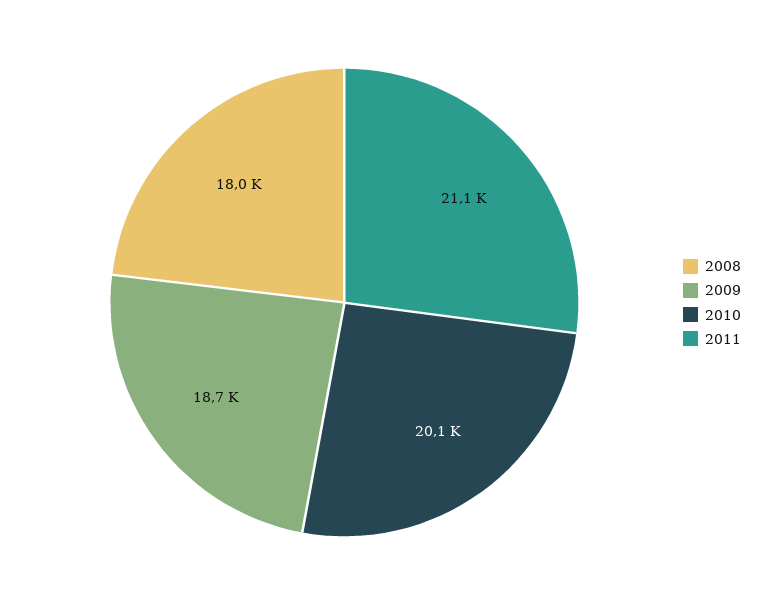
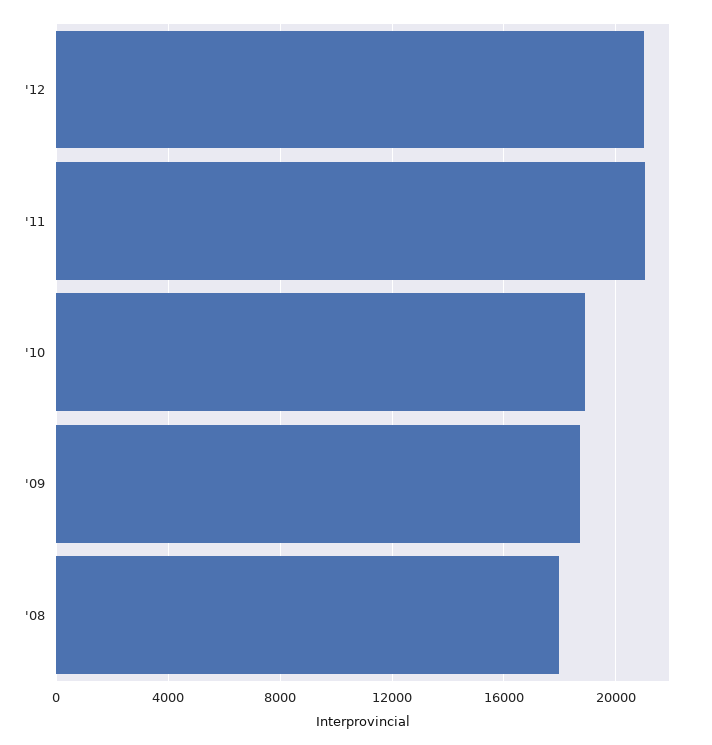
2010: 20100 -> 19000
'12: none -> 21000

